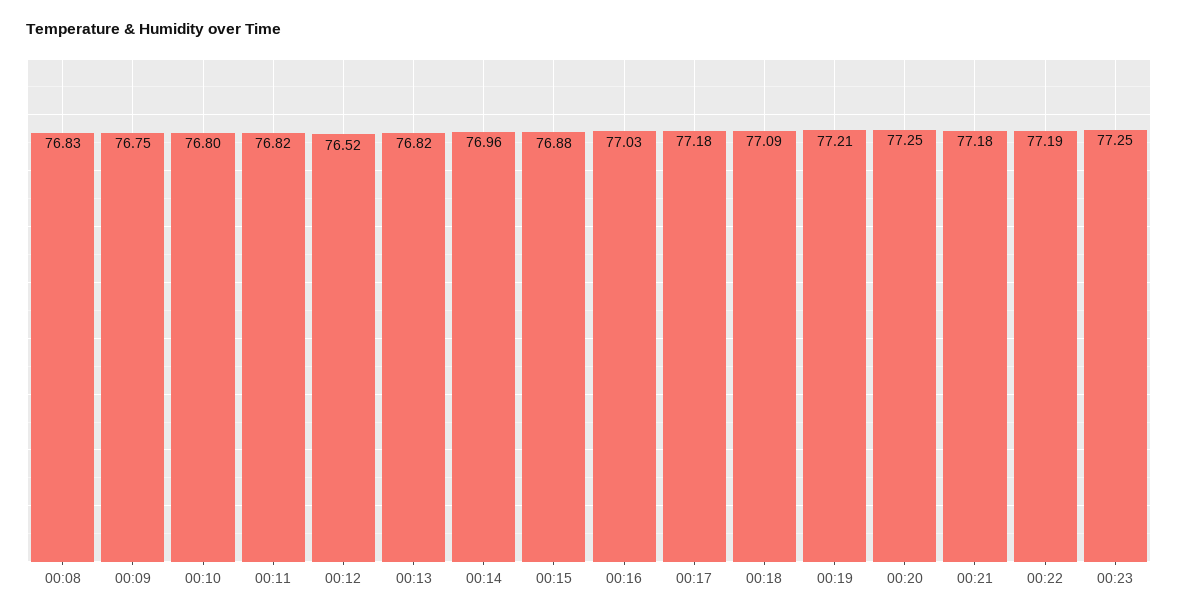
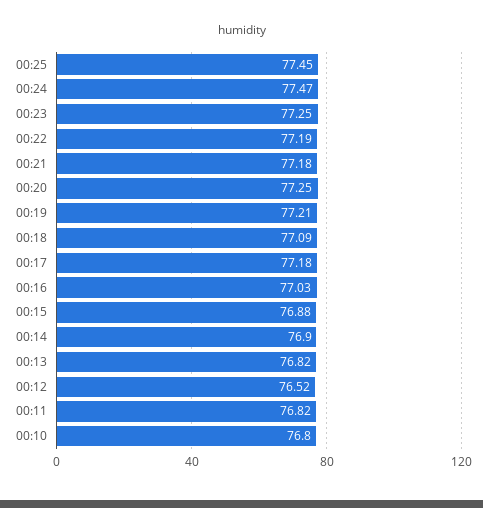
00:08: 76.83 -> none
00:09: 76.75 -> none
00:14: 76.96 -> 76.9
00:25: none -> 77.45
00:24: none -> 77.47

